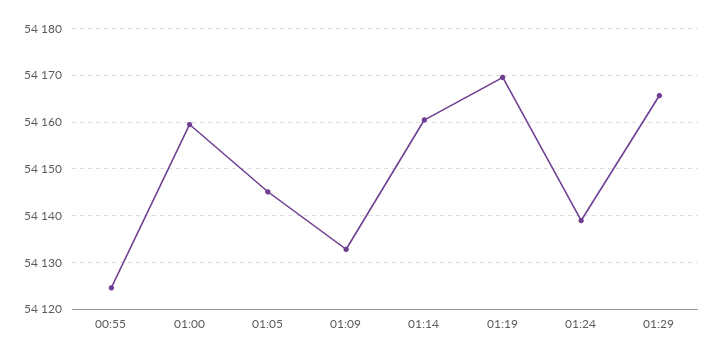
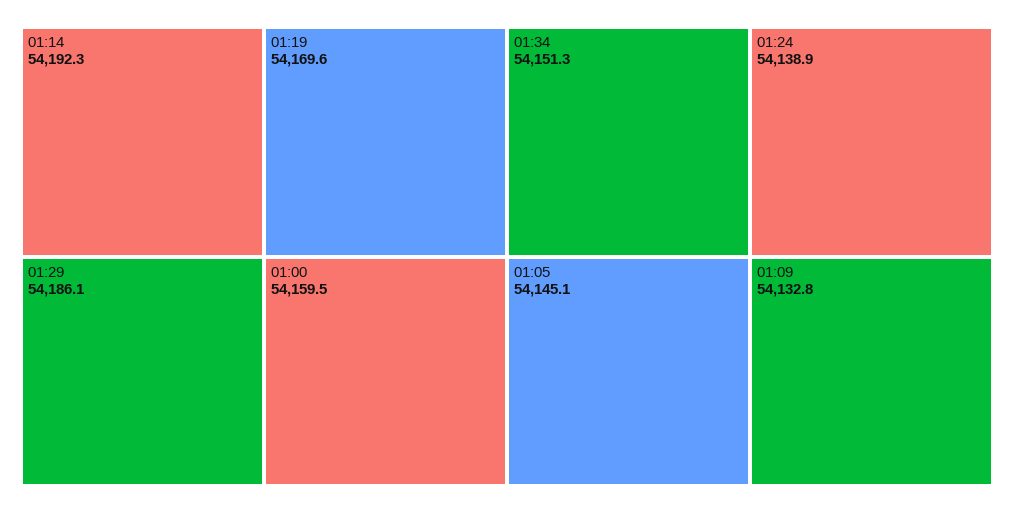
00:55: 54124 -> none
01:14: 54160 -> 54192.3
01:29: 54166 -> 54186.1
01:34: none -> 54151.3

